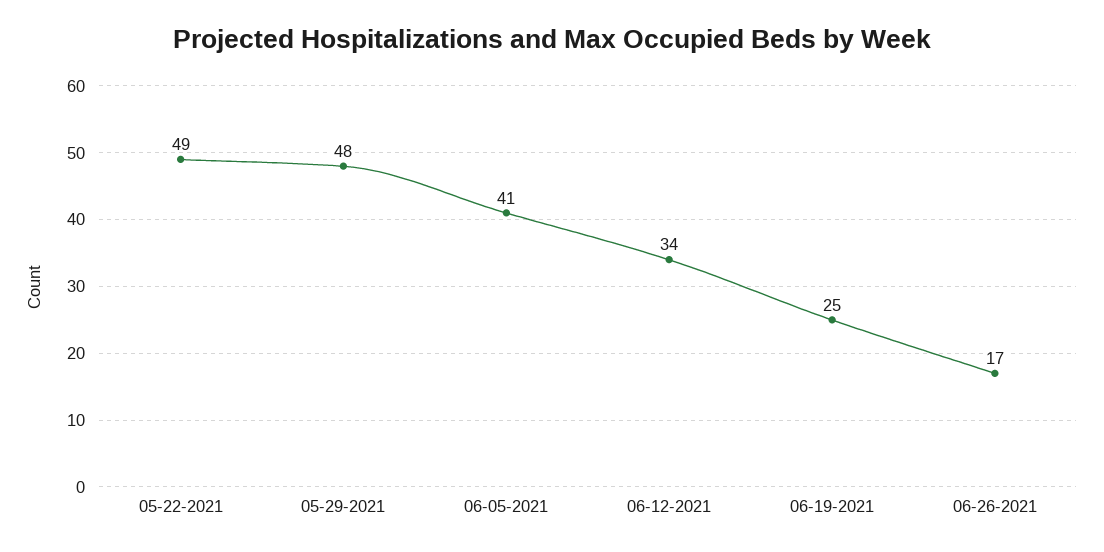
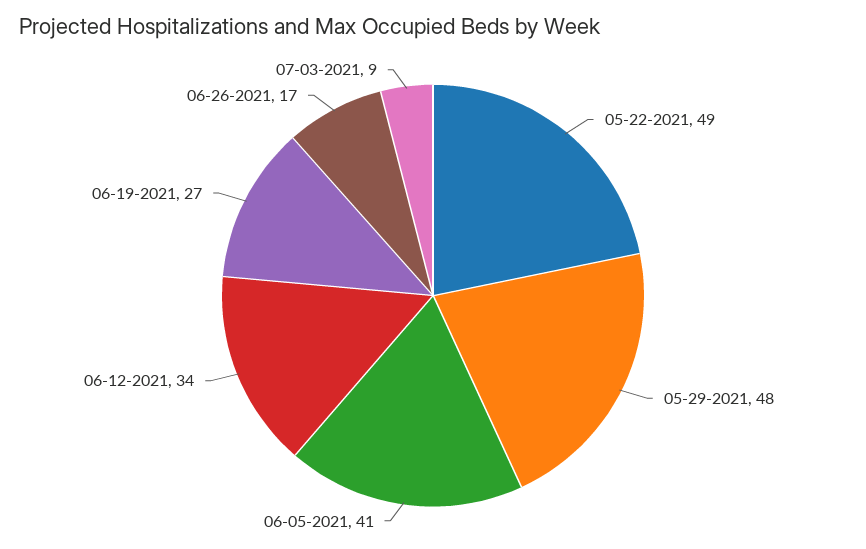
06-19-2021: 25 -> 27
07-03-2021: none -> 9

